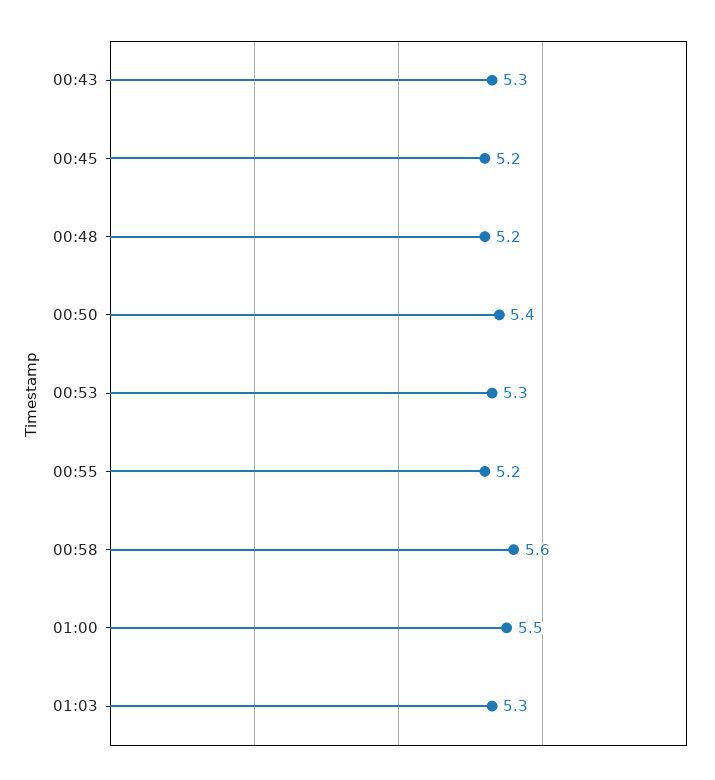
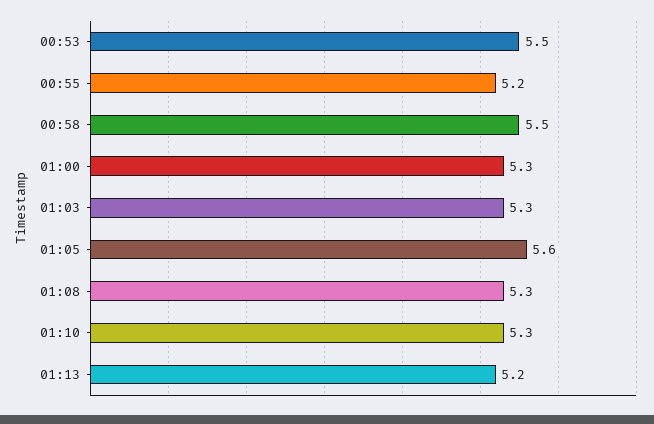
00:43: 5.3 -> none
00:45: 5.2 -> none
00:48: 5.2 -> none
00:50: 5.4 -> none
00:53: 5.3 -> 5.5
00:58: 5.6 -> 5.5
01:00: 5.5 -> 5.3
01:05: none -> 5.6
01:08: none -> 5.3
01:10: none -> 5.3
01:13: none -> 5.2

